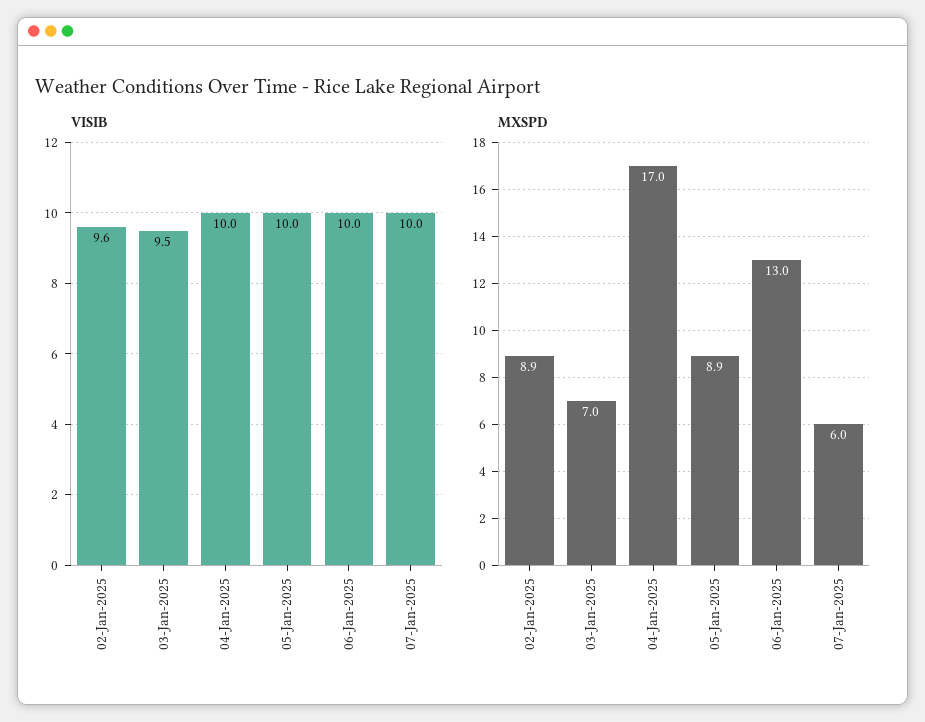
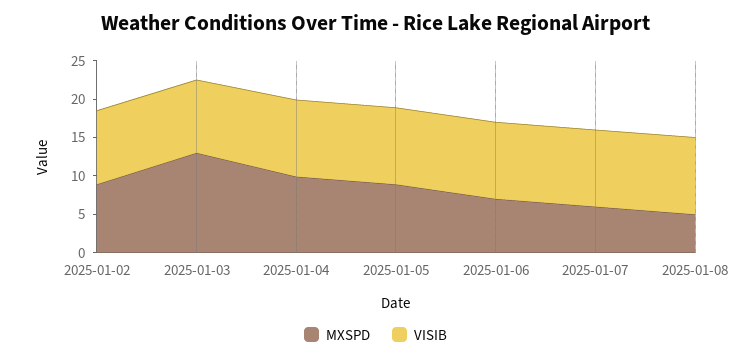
MXSPD, 03-Jan-2025: 7 -> 12.5
MXSPD, 04-Jan-2025: 17 -> 10
MXSPD, 06-Jan-2025: 13 -> 7.5
MXSPD, 2025-01-08: none -> 5
VISIB, 2025-01-08: none -> 10

